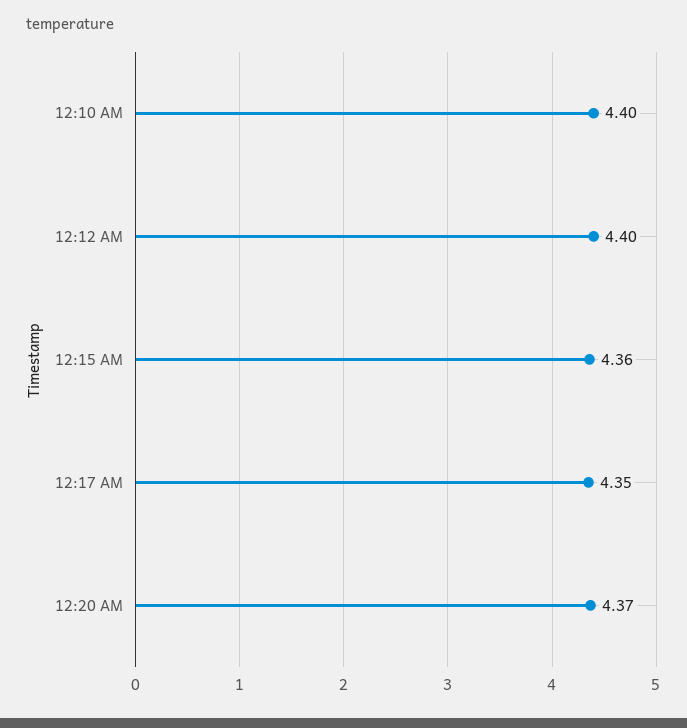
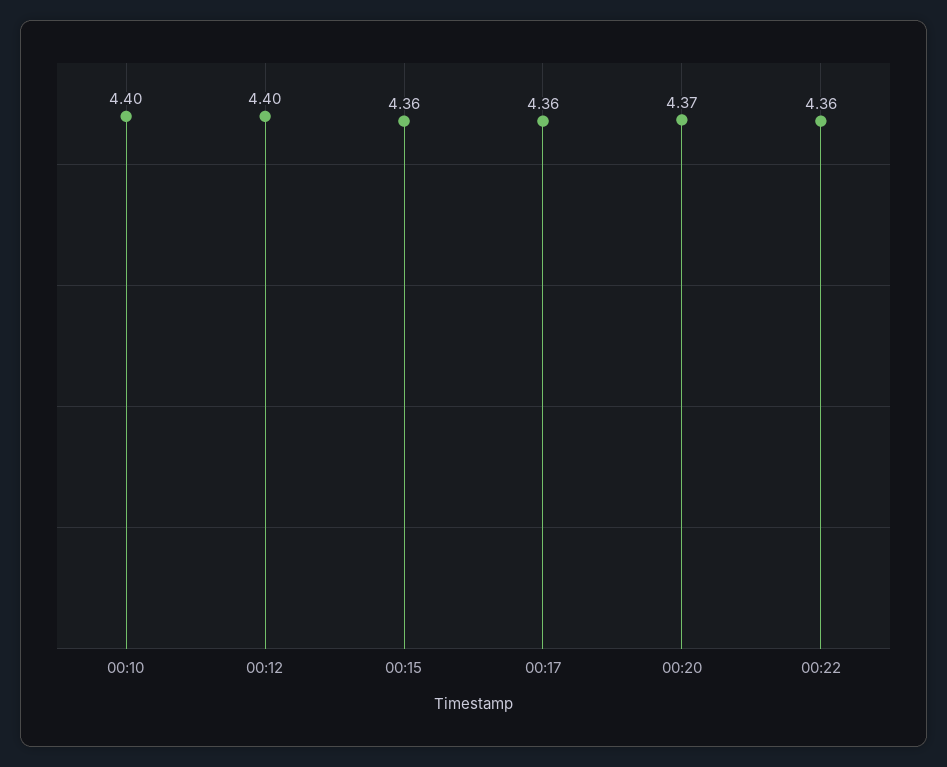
12:17 AM: 4.35 -> 4.36
00:22: none -> 4.36

